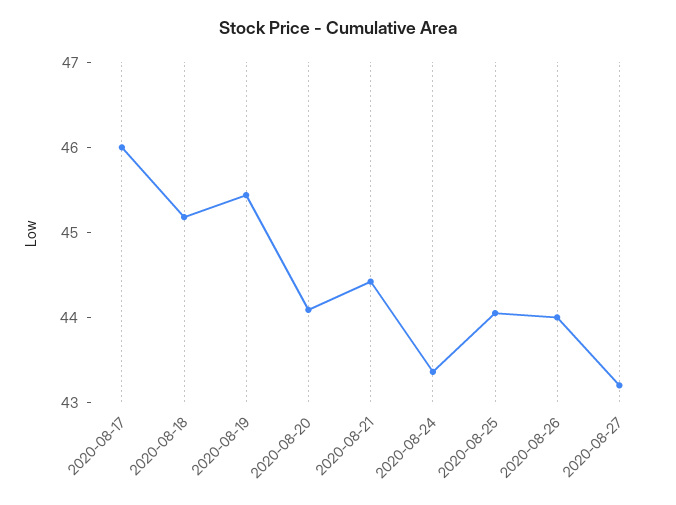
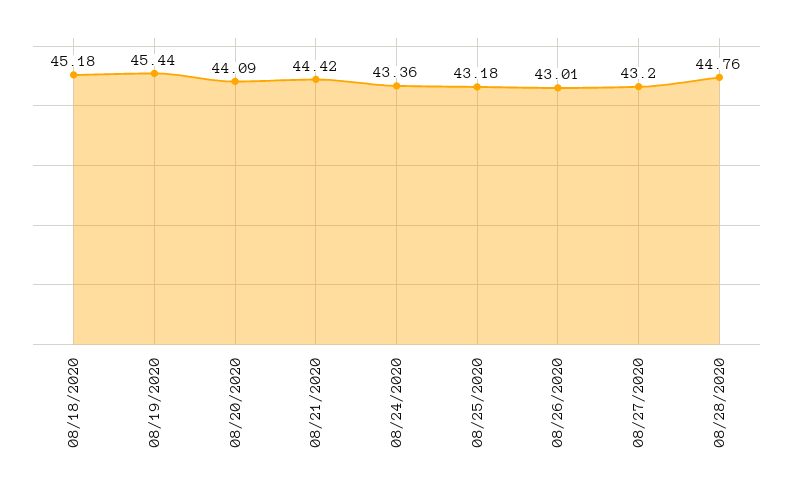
2020-08-17: 46 -> none
2020-08-25: 44 -> 43.18
2020-08-26: 44 -> 43.01
08/28/2020: none -> 44.76

